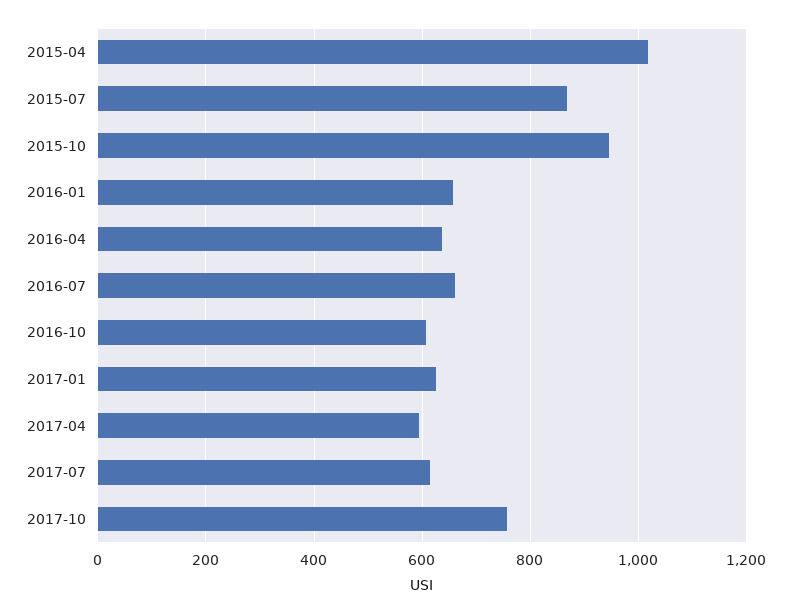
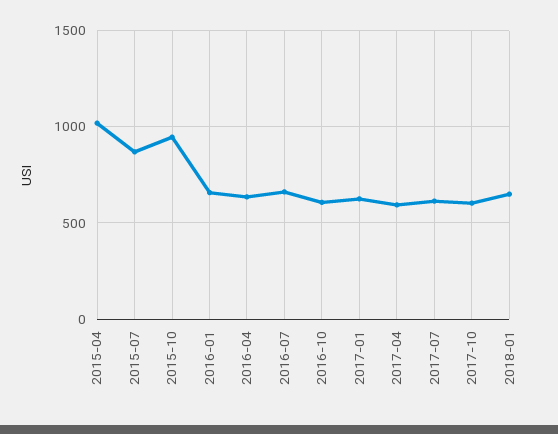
2017-10: 760 -> 600
2018-01: none -> 650

